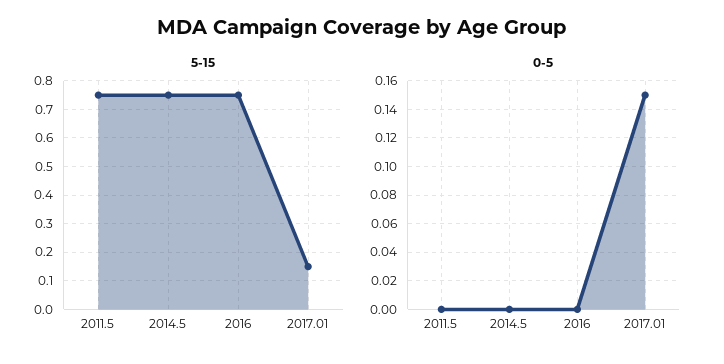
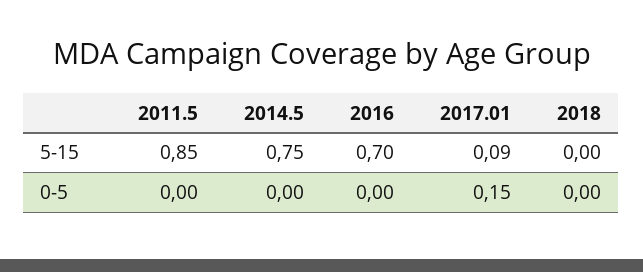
5-15, 2011.5: 0.75 -> 0.85
5-15, 2016: 0.75 -> 0.7
5-15, 2017.01: 0.15 -> 0.09
5-15, 2018: none -> 0
0-5, 2018: none -> 0

